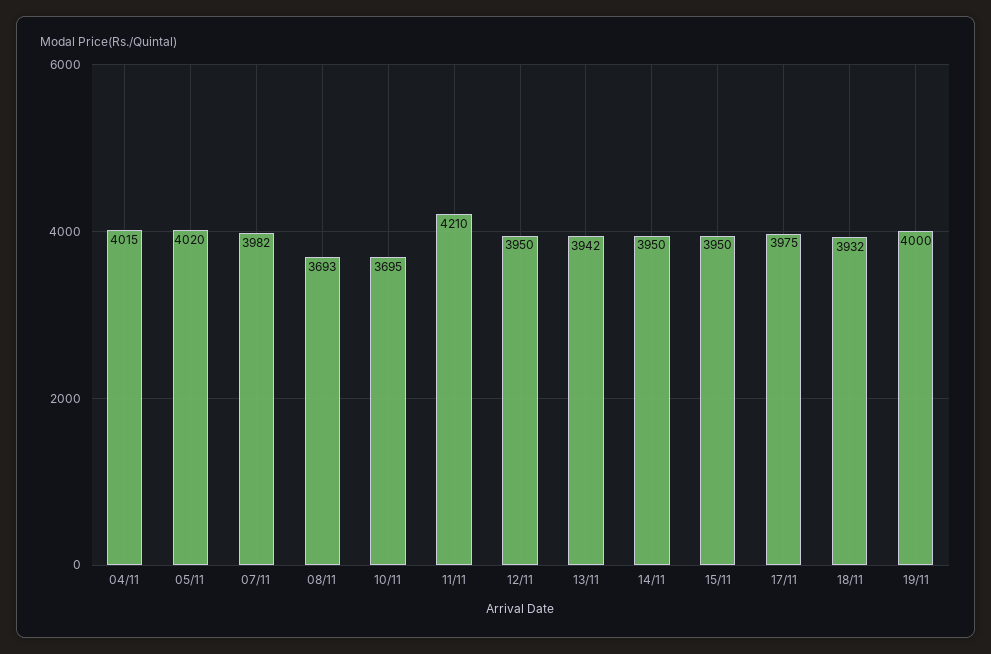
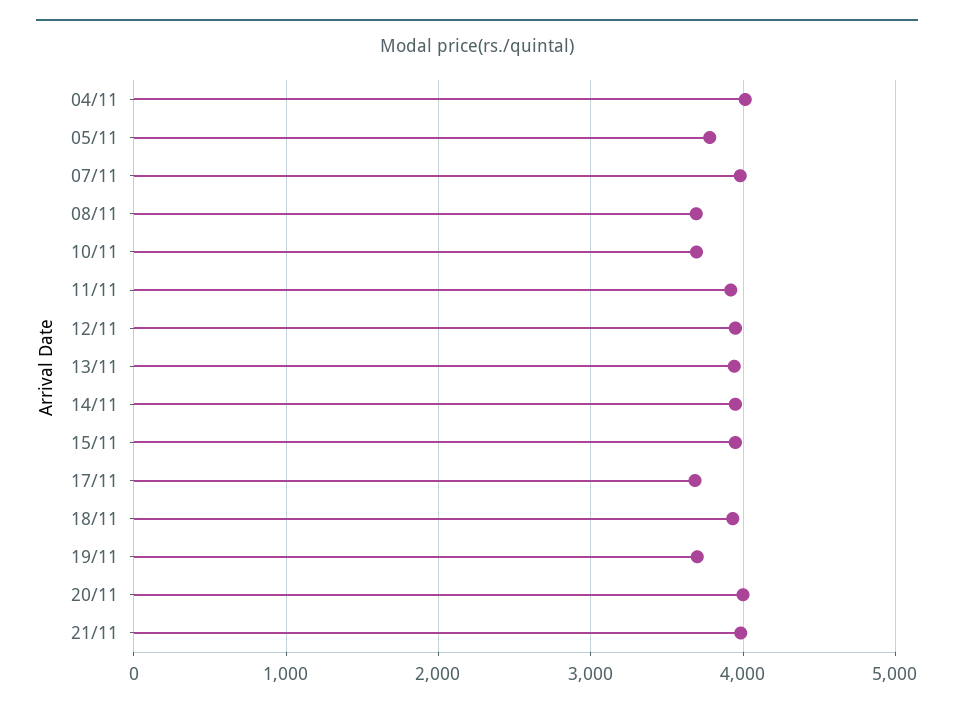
05/11: 4020 -> 3800
11/11: 4210 -> 3900
17/11: 3975 -> 3700
19/11: 4000 -> 3700
20/11: none -> 4000
21/11: none -> 4000

